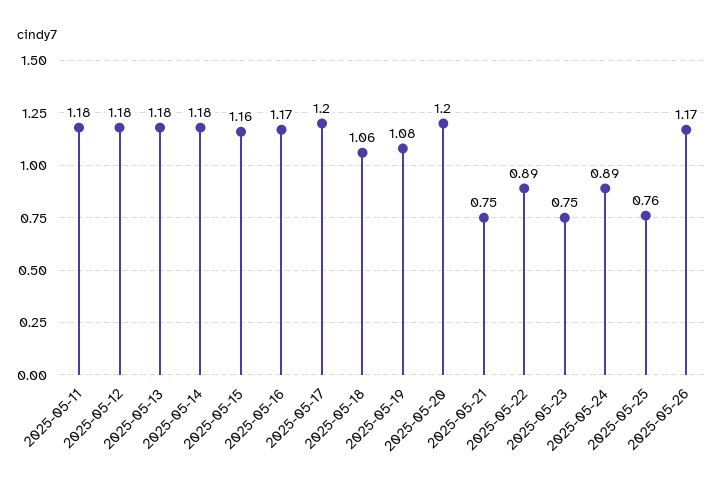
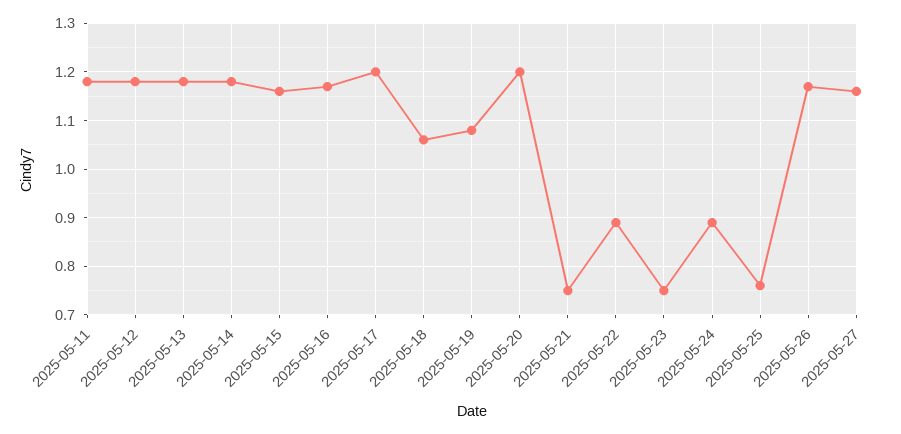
2025-05-27: none -> 1.15

